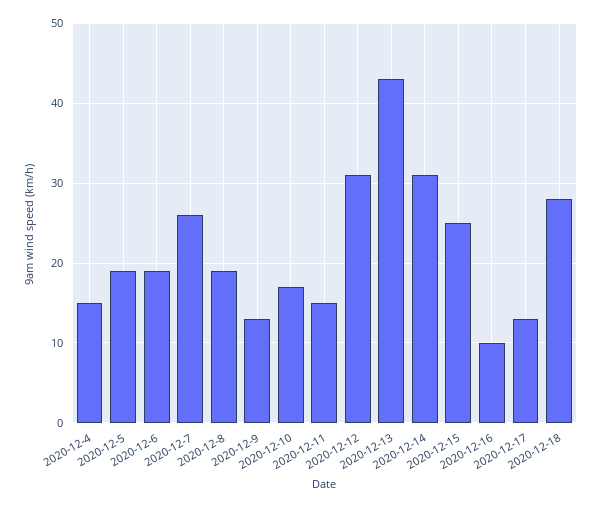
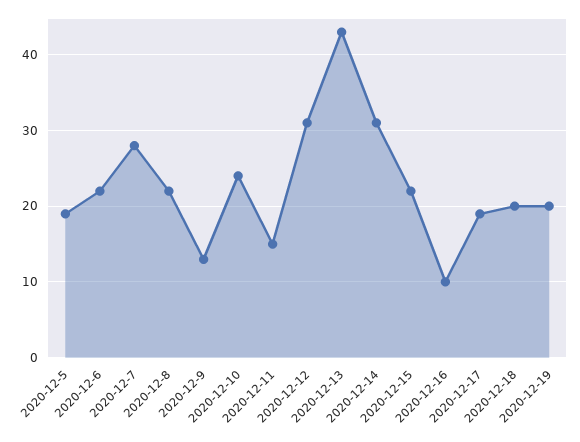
2020-12-4: 15 -> none
2020-12-6: 19 -> 22
2020-12-7: 26 -> 28
2020-12-8: 19 -> 22
2020-12-10: 17 -> 24
2020-12-15: 25 -> 22
2020-12-17: 13 -> 19
2020-12-18: 28 -> 20
2020-12-19: none -> 20

